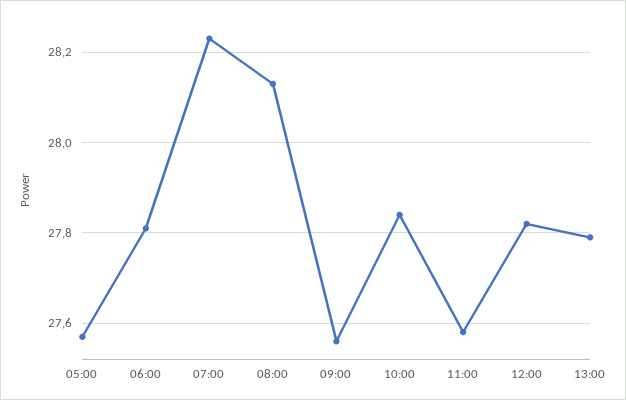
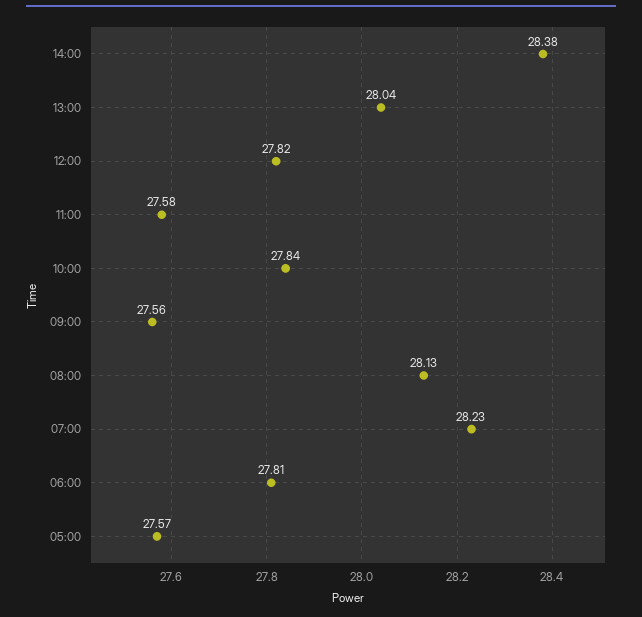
13:00: 27.8 -> 28.04
14:00: none -> 28.38

